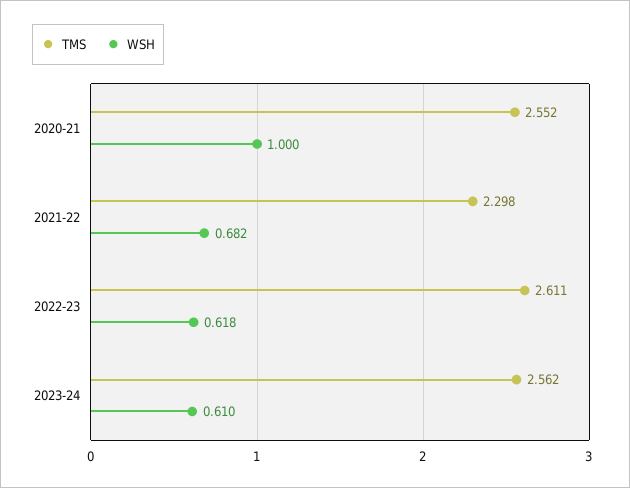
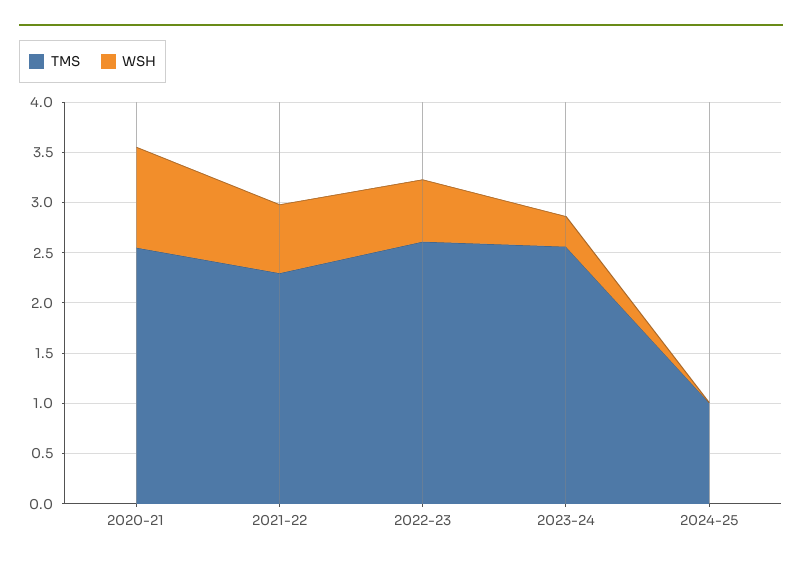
WSH, 2023-24: 0.61 -> 0.3
TMS, 2024-25: none -> 1
WSH, 2024-25: none -> 0

